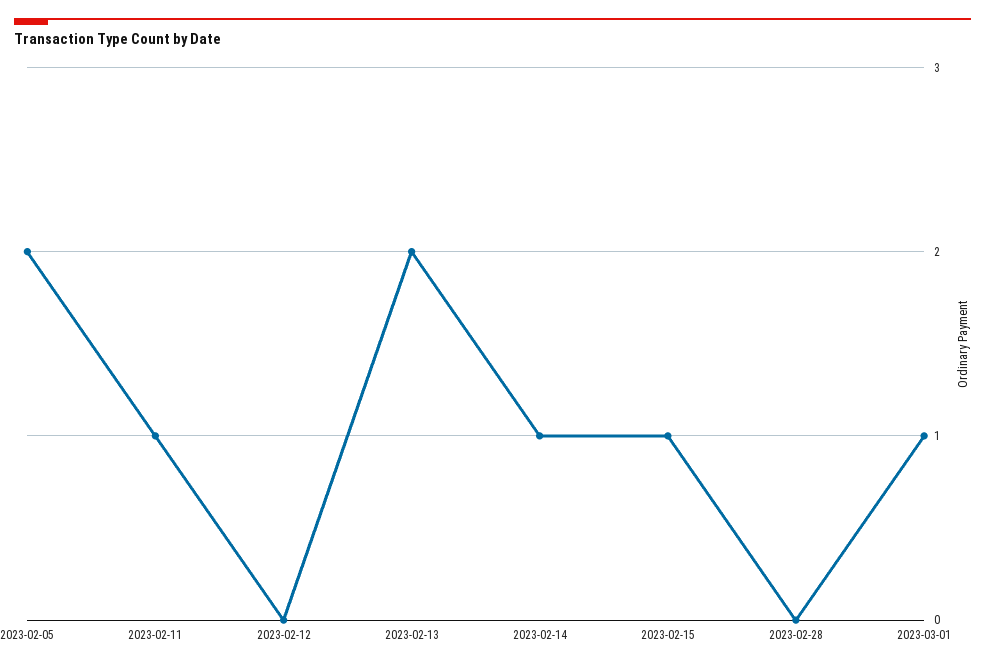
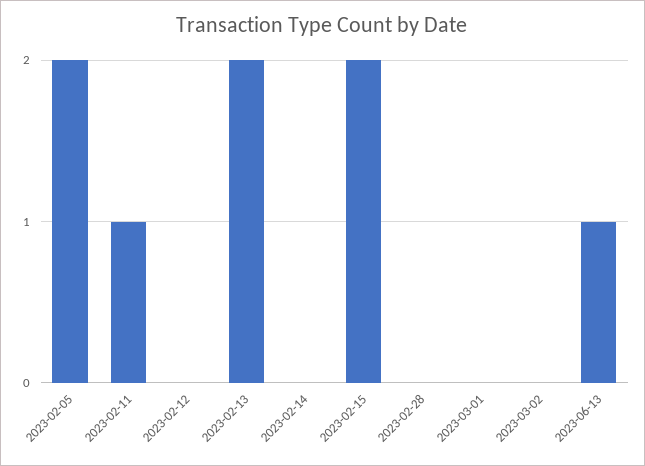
2023-02-14: 1 -> 0
2023-02-15: 1 -> 2
2023-03-01: 1 -> 0
2023-03-02: none -> 0
2023-06-13: none -> 1

